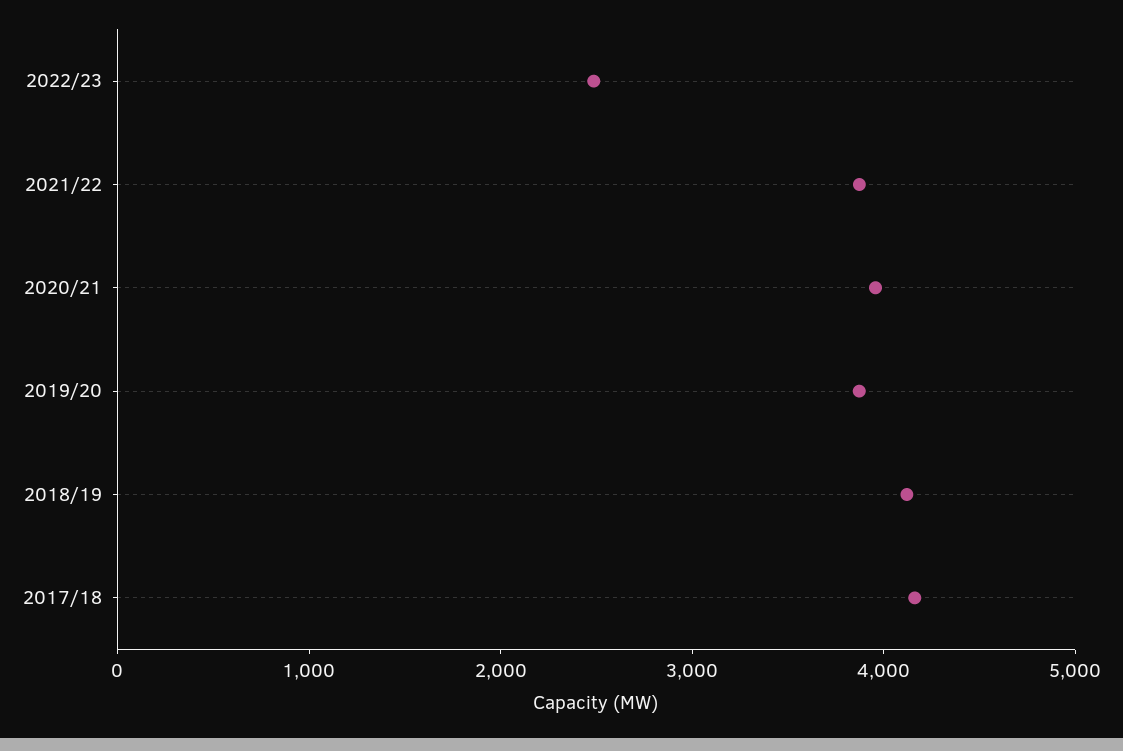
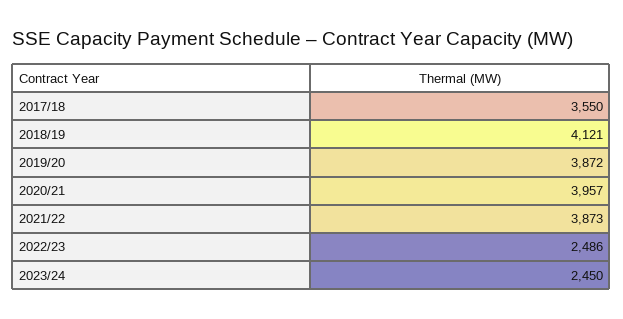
2017/18: 4200 -> 3550
2023/24: none -> 2450

